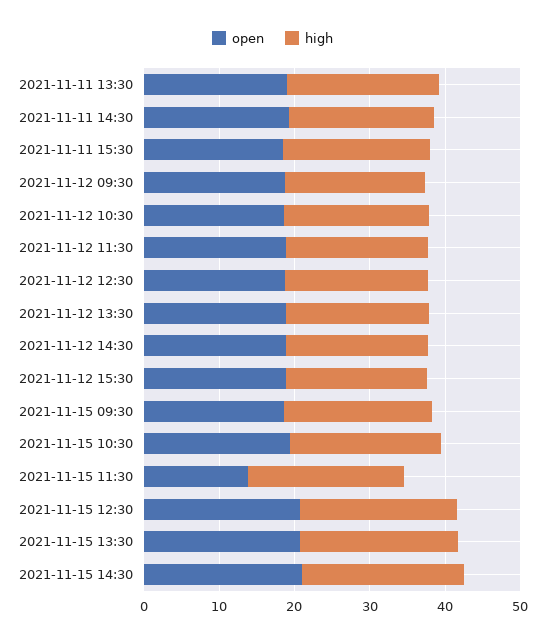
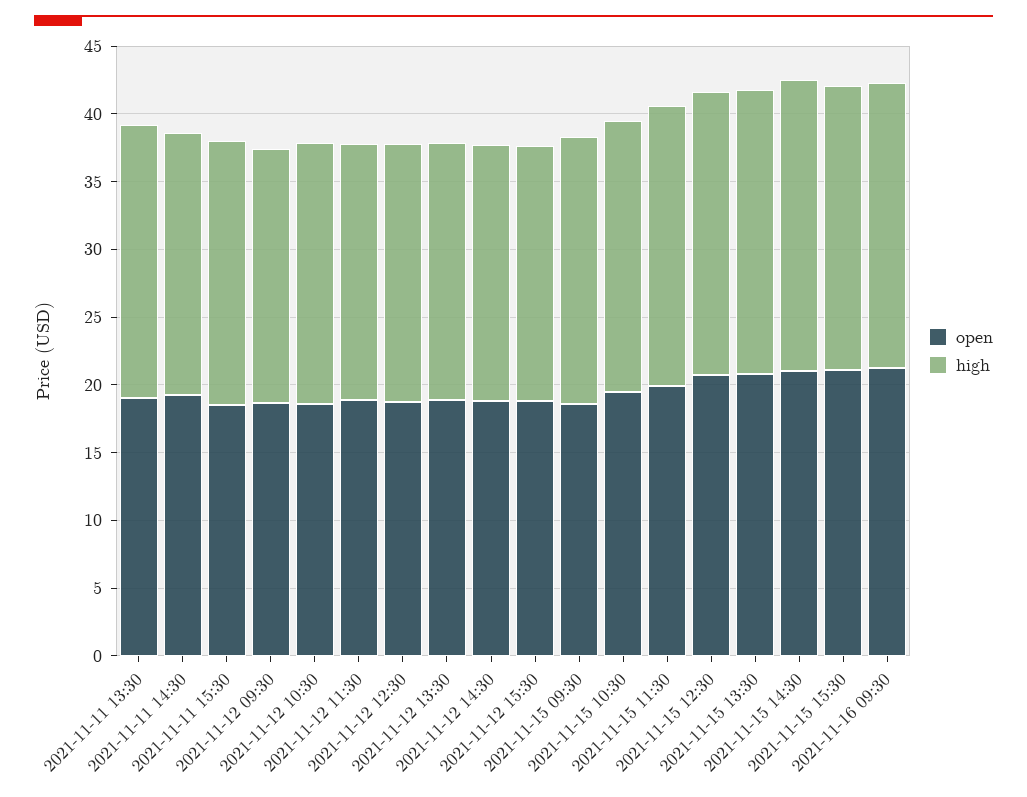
open, 2021-11-15 11:30: 14 -> 20
open, 2021-11-15 15:30: none -> 21
high, 2021-11-15 15:30: none -> 21
open, 2021-11-16 09:30: none -> 21
high, 2021-11-16 09:30: none -> 21

